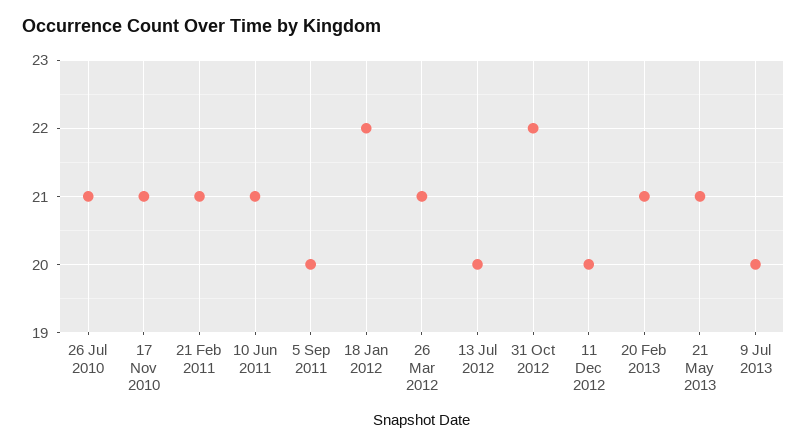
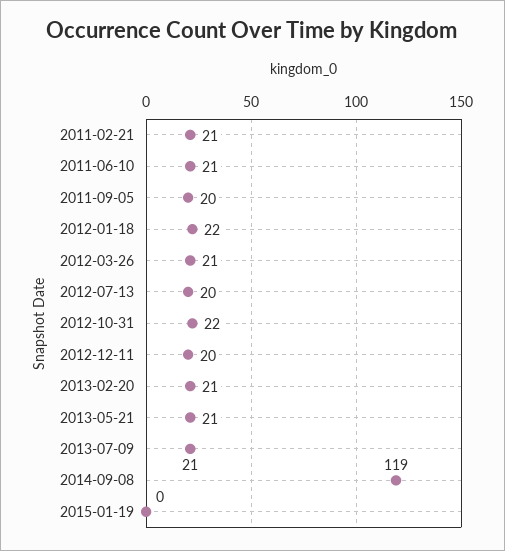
26 Jul 2010: 21 -> none
17 Nov 2010: 21 -> none
9 Jul 2013: 20 -> 21
2014-09-08: none -> 119
2015-01-19: none -> 0

